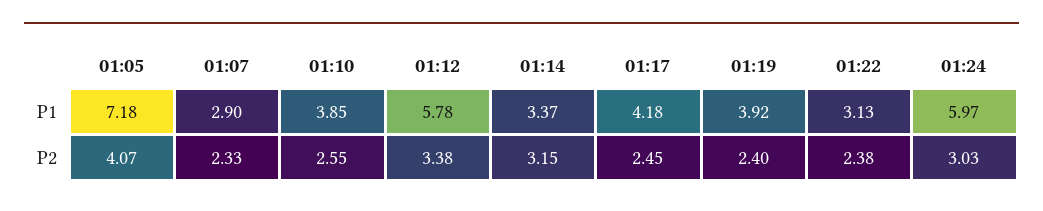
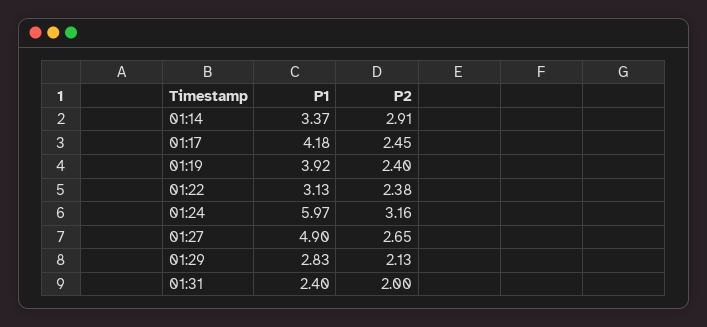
01:05, P1: 7.18 -> none
01:07, P1: 2.9 -> none
01:10, P1: 3.85 -> none
01:12, P1: 5.78 -> none
01:05, P2: 4.07 -> none
01:07, P2: 2.33 -> none
01:10, P2: 2.55 -> none
01:12, P2: 3.38 -> none
01:14, P2: 3.15 -> 2.91
01:24, P2: 3.03 -> 3.16
01:27, P1: none -> 4.9
01:27, P2: none -> 2.65
01:29, P1: none -> 2.83
01:29, P2: none -> 2.13
01:31, P1: none -> 2.4
01:31, P2: none -> 2

